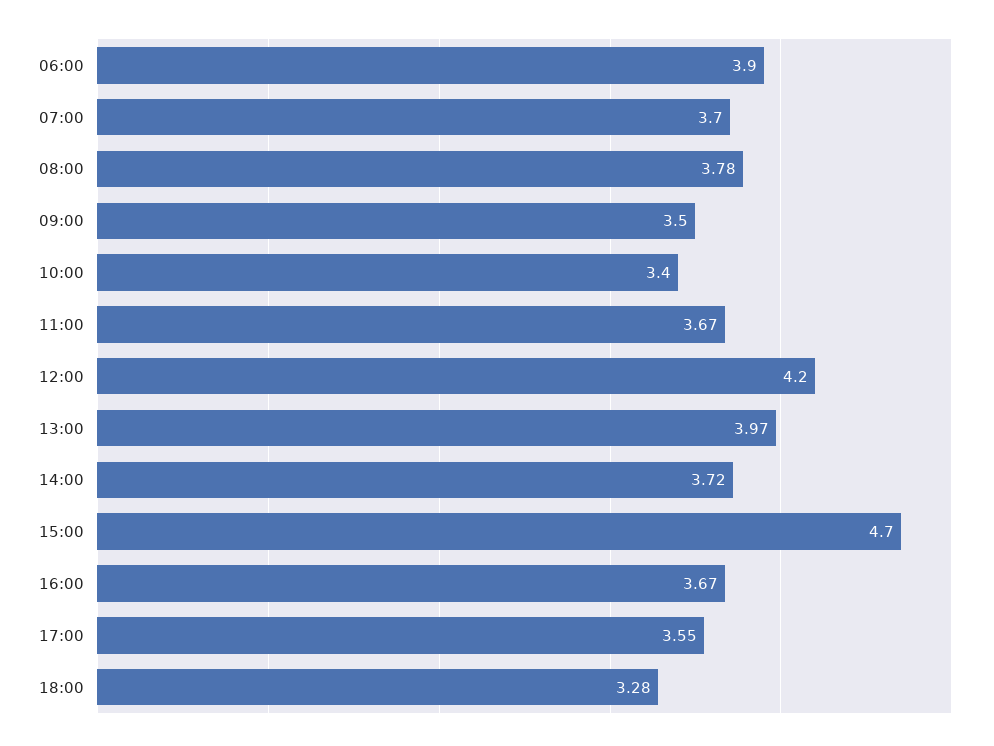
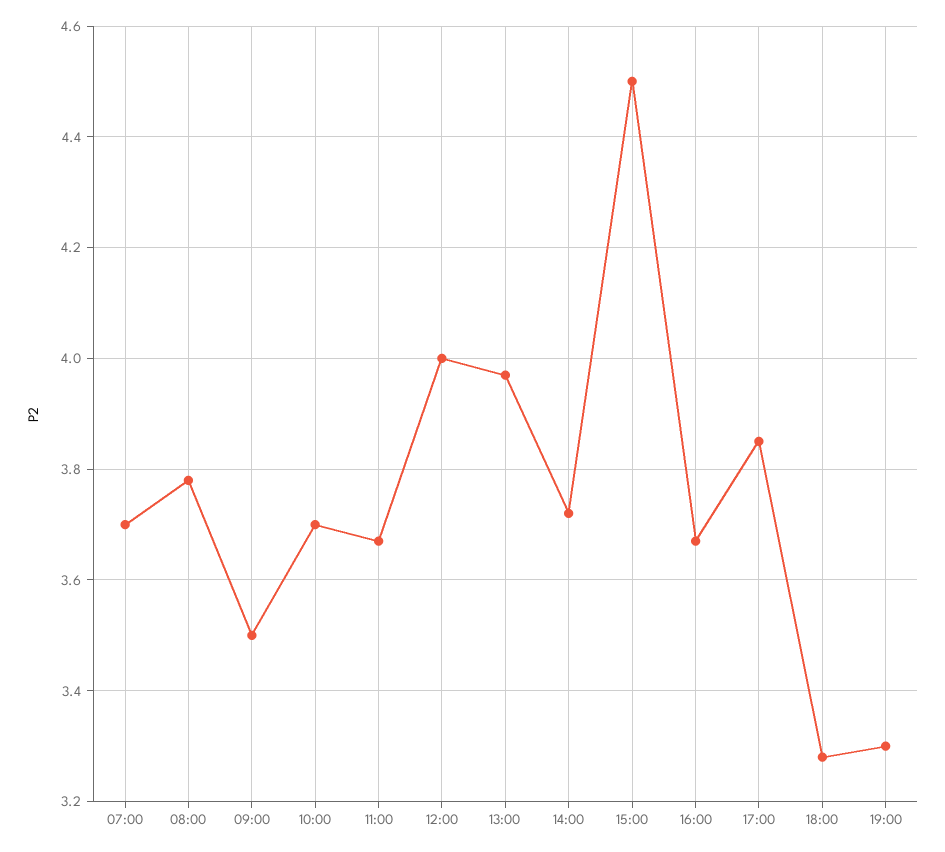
06:00: 3.9 -> none
10:00: 3.4 -> 3.7
12:00: 4.2 -> 4
15:00: 4.7 -> 4.5
17:00: 3.55 -> 3.85
19:00: none -> 3.3

